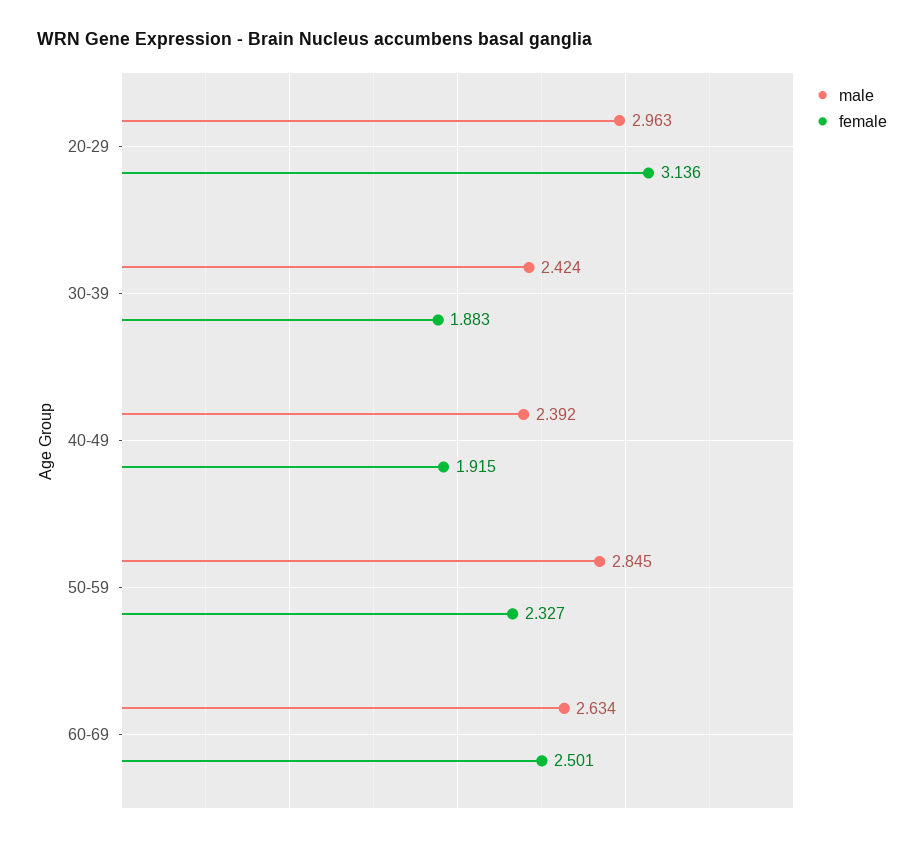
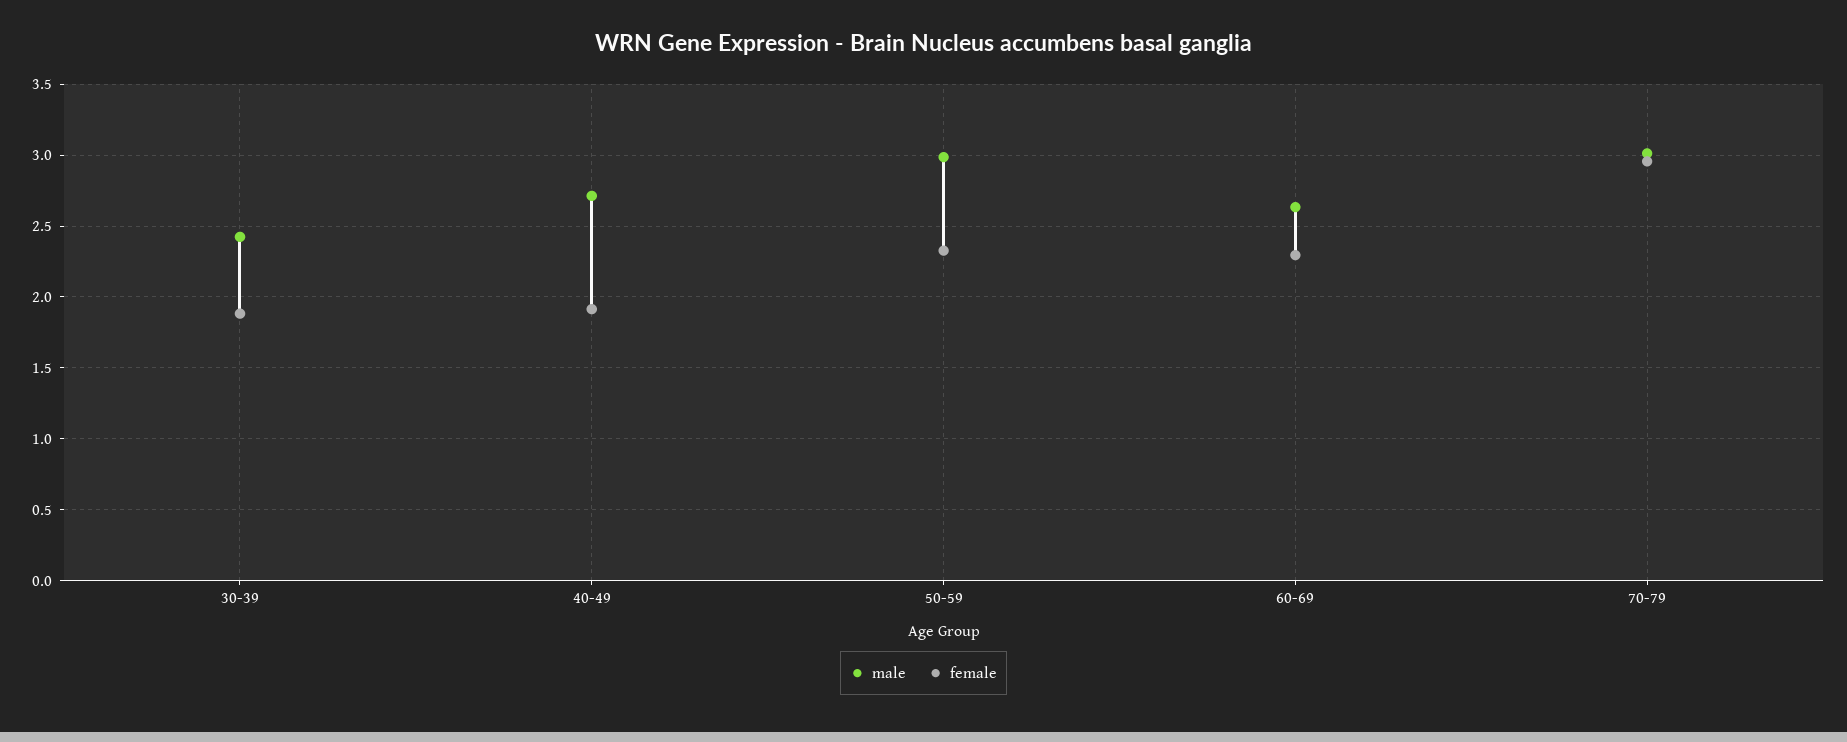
male, 20-29: 2.963 -> none
female, 20-29: 3.136 -> none
male, 40-49: 2.392 -> 2.7
male, 50-59: 2.845 -> 3
female, 60-69: 2.501 -> 2.3
male, 70-79: none -> 3
female, 70-79: none -> 2.95

